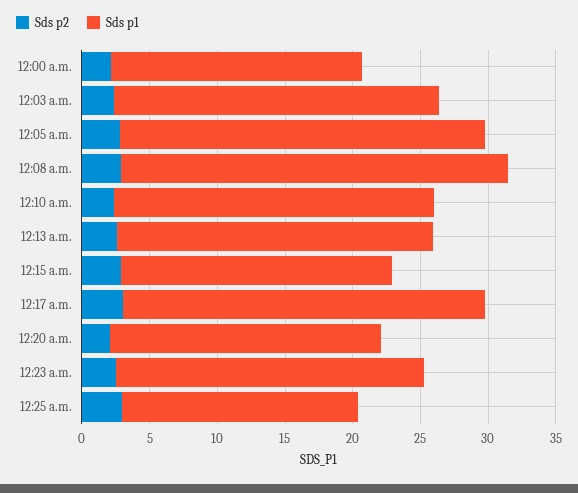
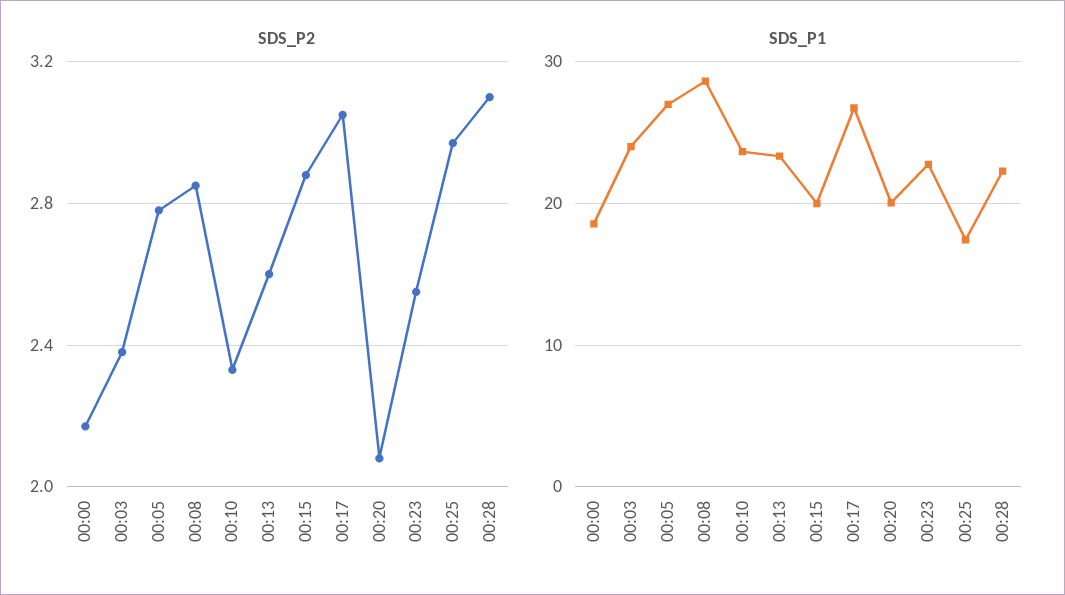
Sds p2, 00:28: none -> 3.1
Sds p1, 00:28: none -> 22

